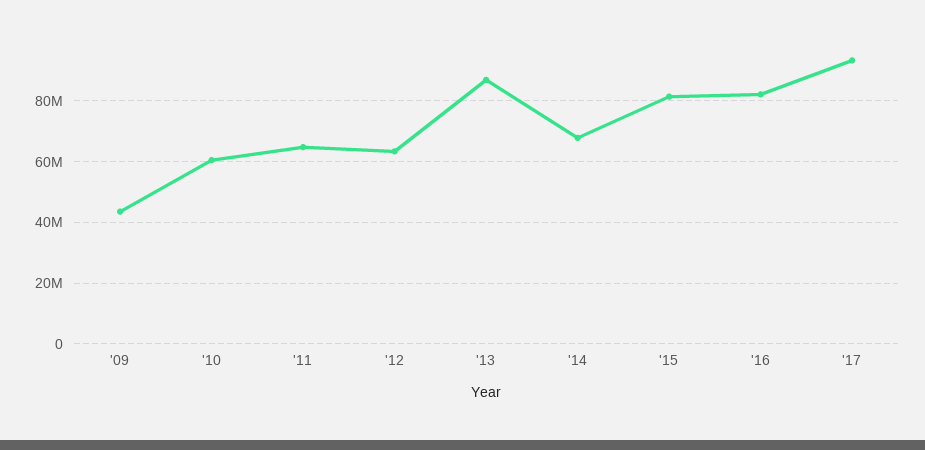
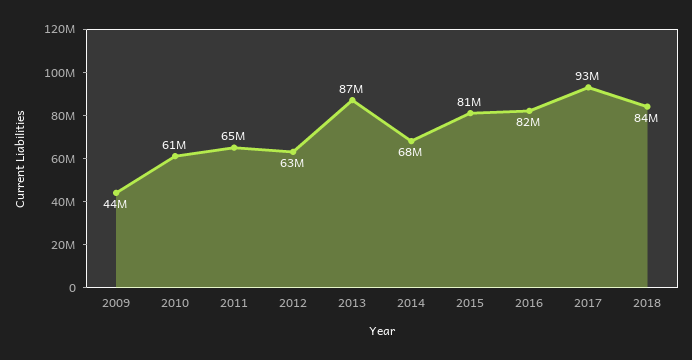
2018: none -> 84000000

